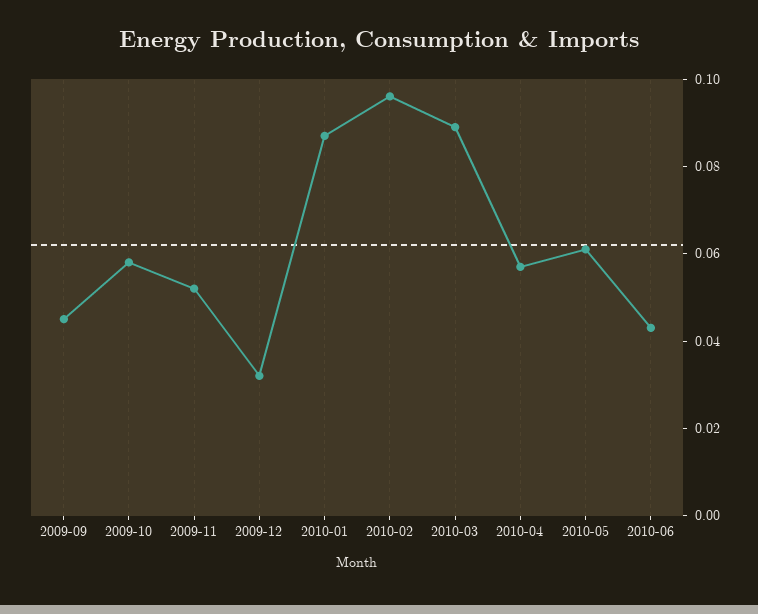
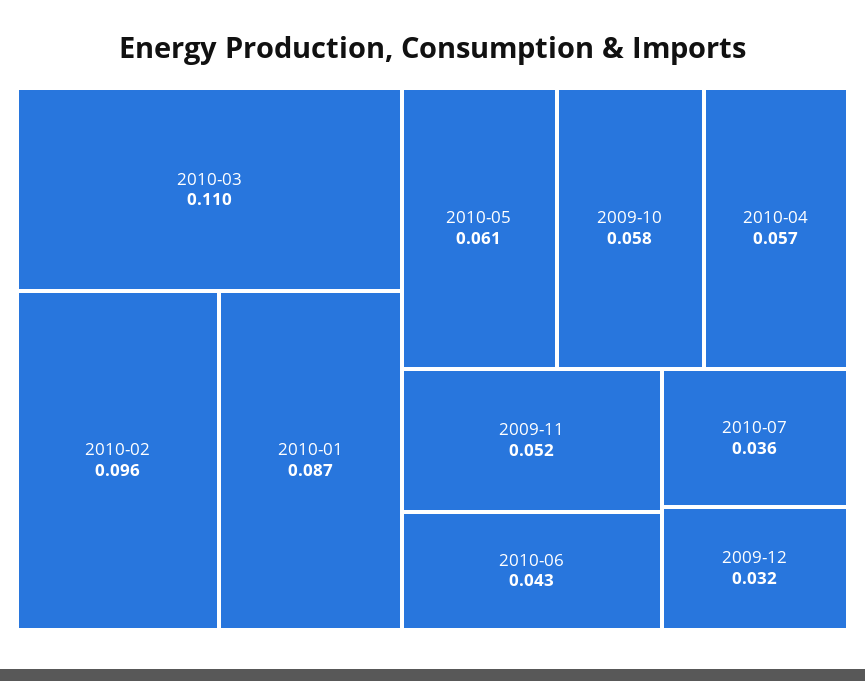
2009-09: 0.045 -> none
2010-03: 0.09 -> 0.11
2010-07: none -> 0.036

